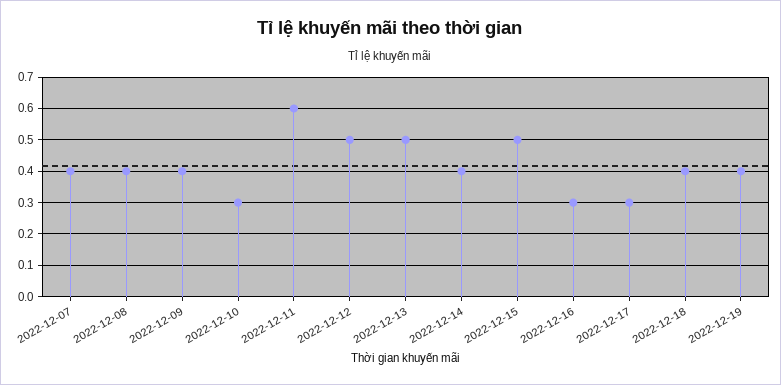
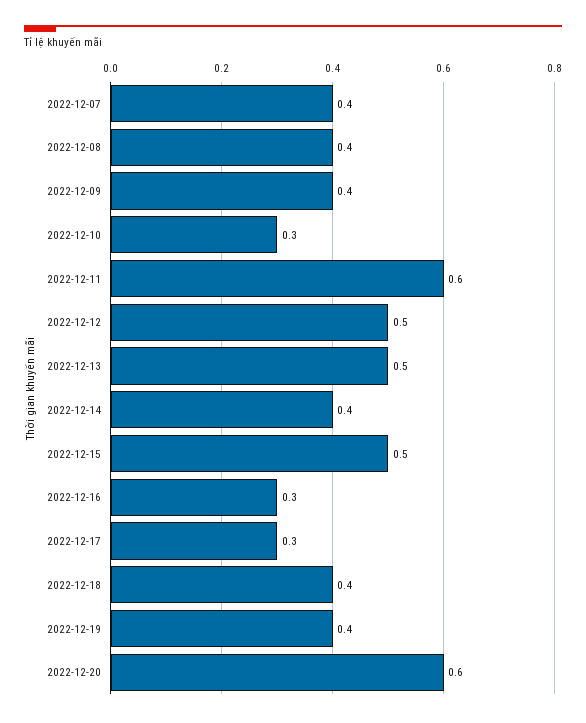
2022-12-20: none -> 0.6

